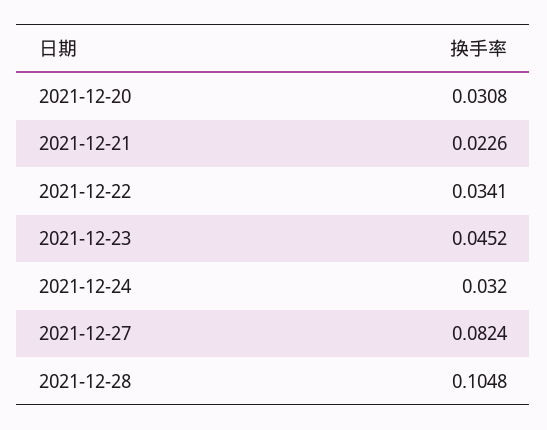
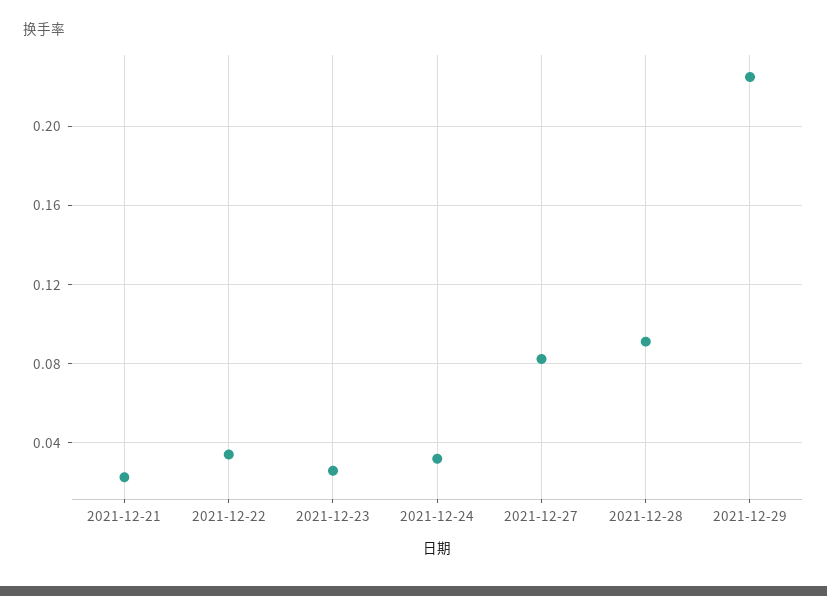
2021-12-20: 0.0308 -> none
2021-12-23: 0.0452 -> 0.025
2021-12-28: 0.1048 -> 0.09
2021-12-29: none -> 0.225

